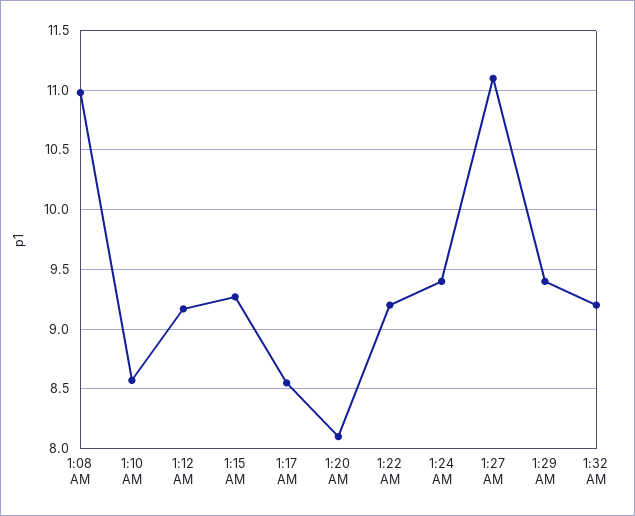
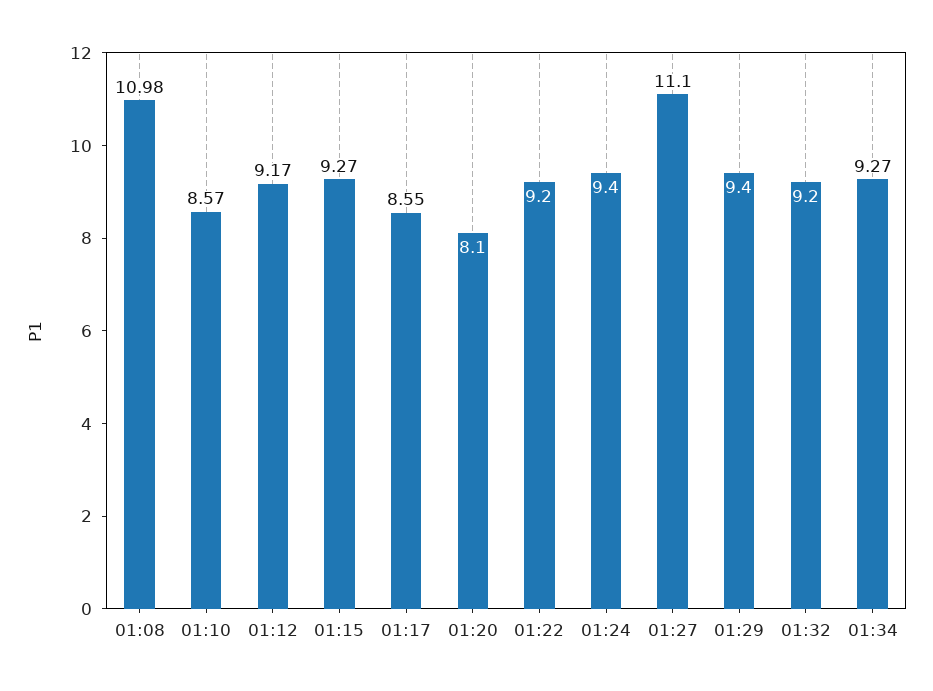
01:34: none -> 9.27

